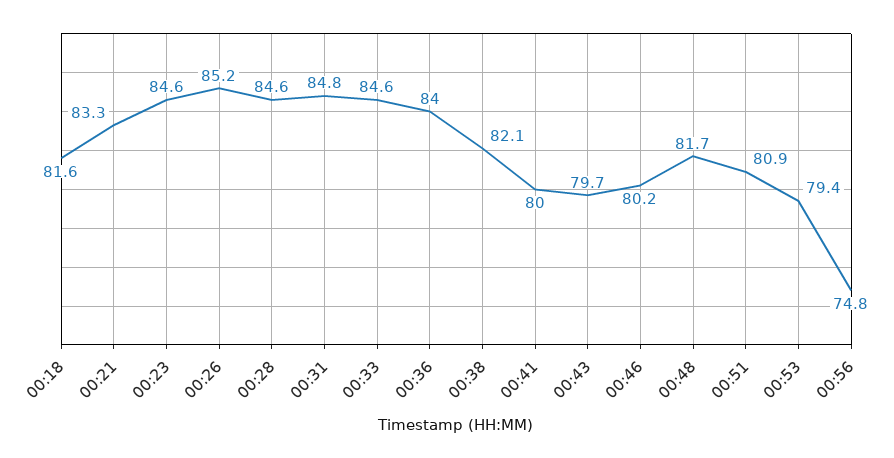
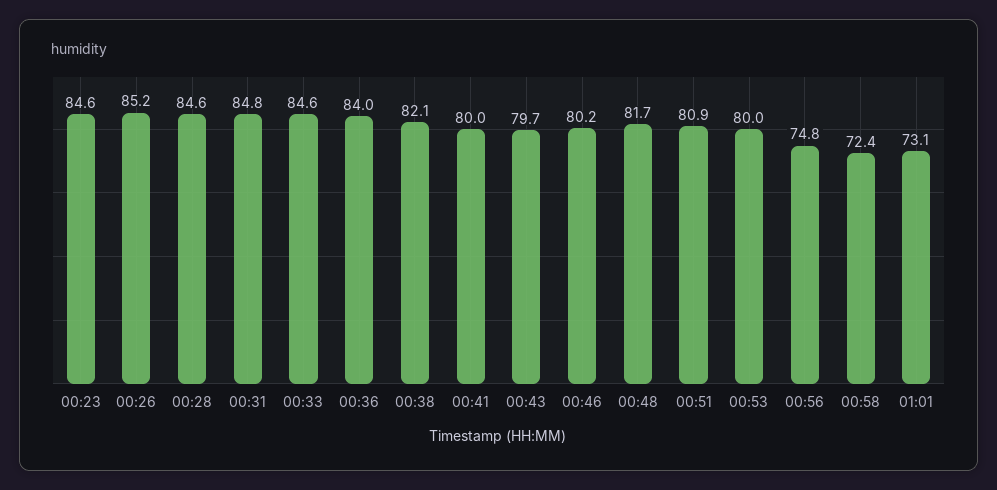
00:18: 81.6 -> none
00:21: 83.3 -> none
00:53: 79.4 -> 80
00:58: none -> 72.4
01:01: none -> 73.1

